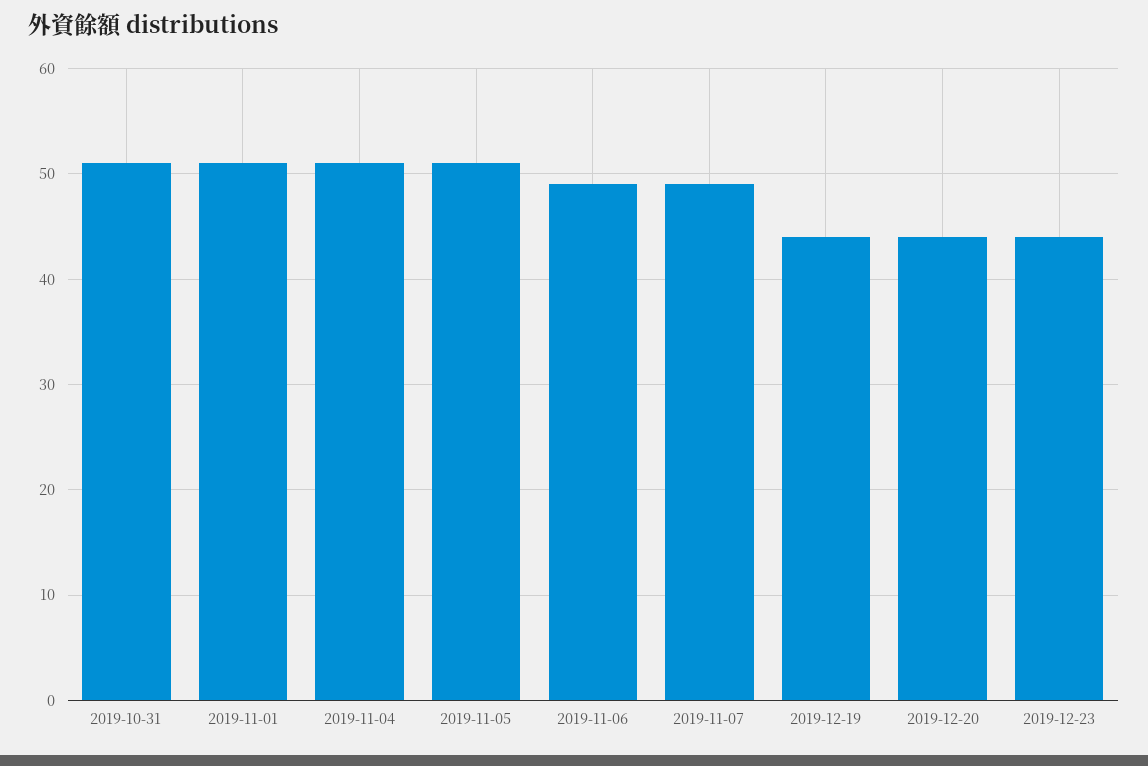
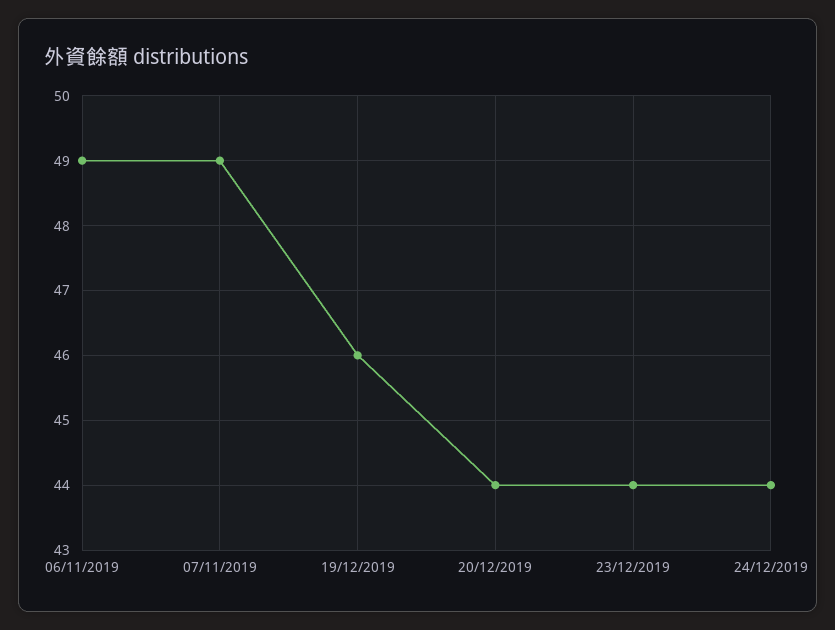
2019-10-31: 51 -> none
2019-11-01: 51 -> none
2019-11-04: 51 -> none
2019-11-05: 51 -> none
2019-12-19: 44 -> 46
24/12/2019: none -> 44

